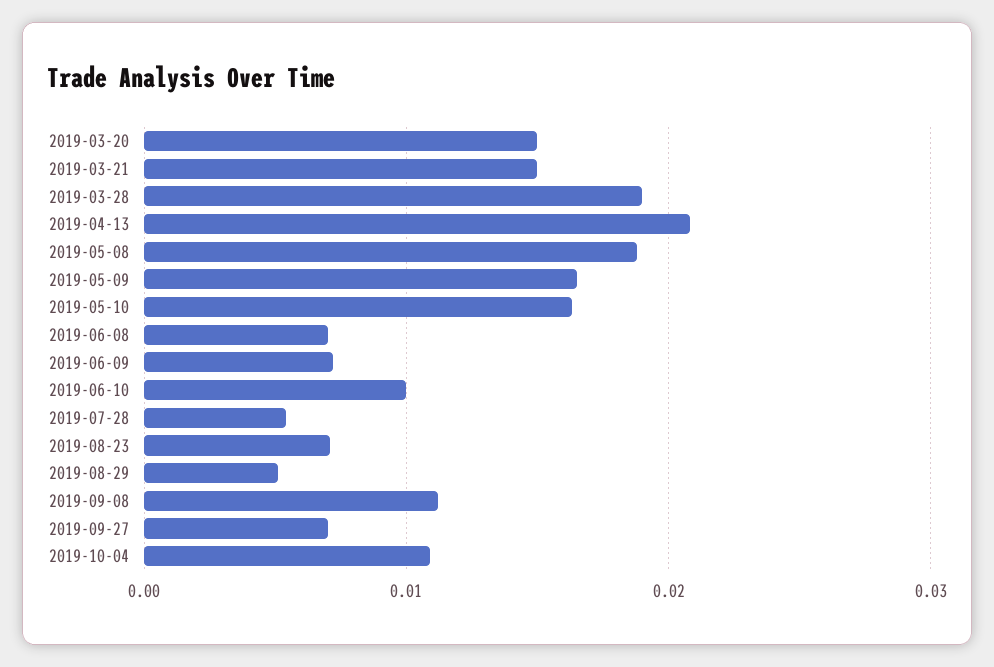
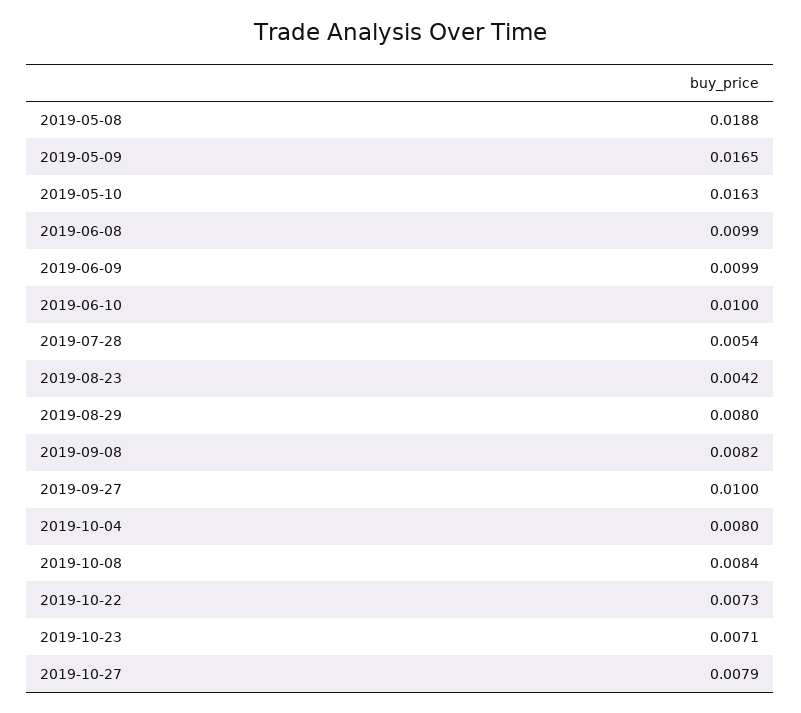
2019-03-20: 0.015 -> none
2019-03-21: 0.015 -> none
2019-03-28: 0.019 -> none
2019-04-13: 0.021 -> none
2019-06-08: 0.007 -> 0.0099
2019-06-09: 0.007 -> 0.0099
2019-08-23: 0.007 -> 0.0042
2019-08-29: 0.005 -> 0.008
2019-09-08: 0.011 -> 0.0082
2019-09-27: 0.007 -> 0.01
2019-10-04: 0.011 -> 0.008
2019-10-08: none -> 0.0084
2019-10-22: none -> 0.0073
2019-10-23: none -> 0.0071
2019-10-27: none -> 0.0079

